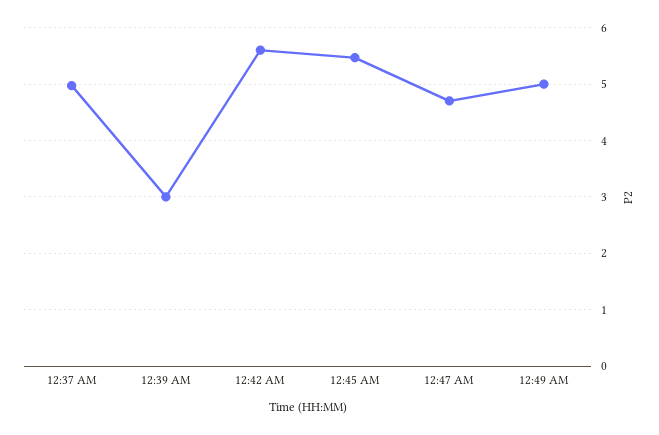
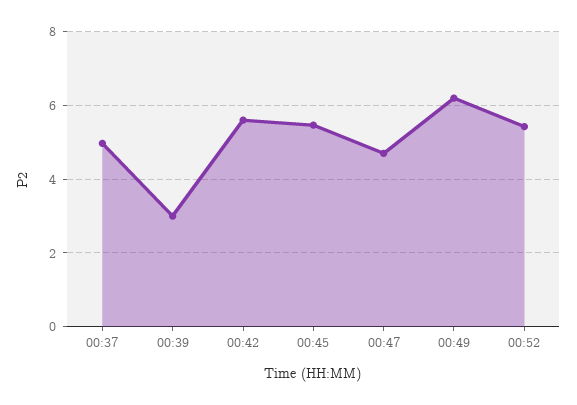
12:49 AM: 5 -> 6.2
00:52: none -> 5.4

